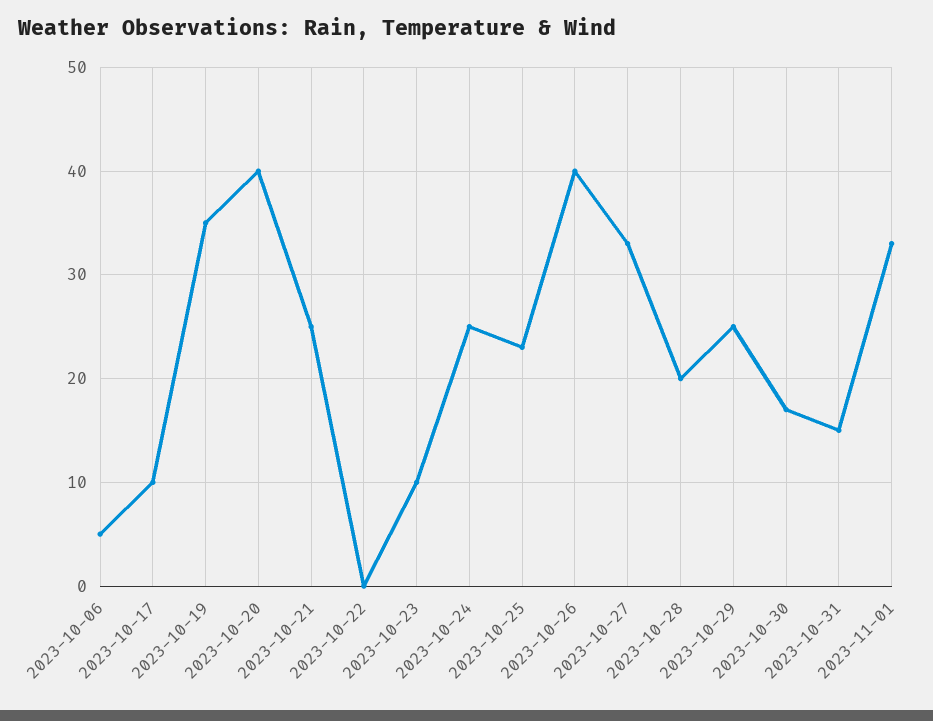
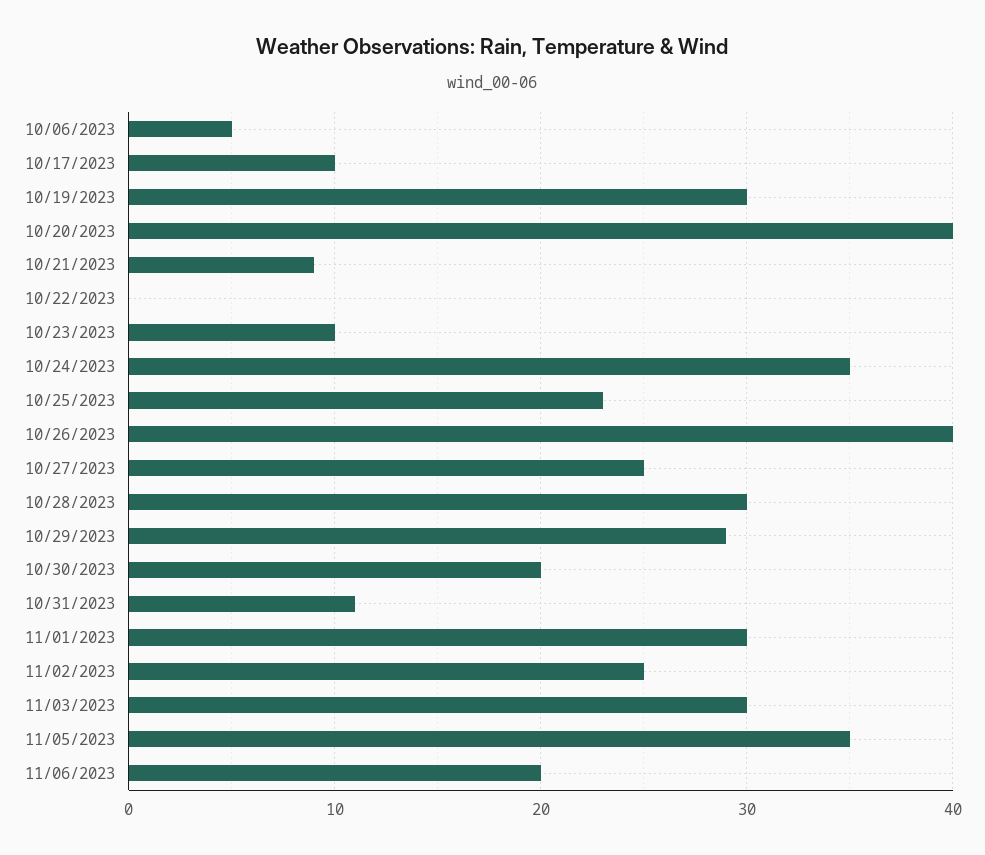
2023-10-19: 35 -> 30
2023-10-21: 25 -> 9
2023-10-24: 25 -> 35
2023-10-27: 33 -> 25
2023-10-28: 20 -> 30
2023-10-29: 25 -> 29
2023-10-30: 17 -> 20
2023-10-31: 15 -> 11
2023-11-01: 33 -> 30
11/02/2023: none -> 25
11/03/2023: none -> 30
11/05/2023: none -> 35
11/06/2023: none -> 20

